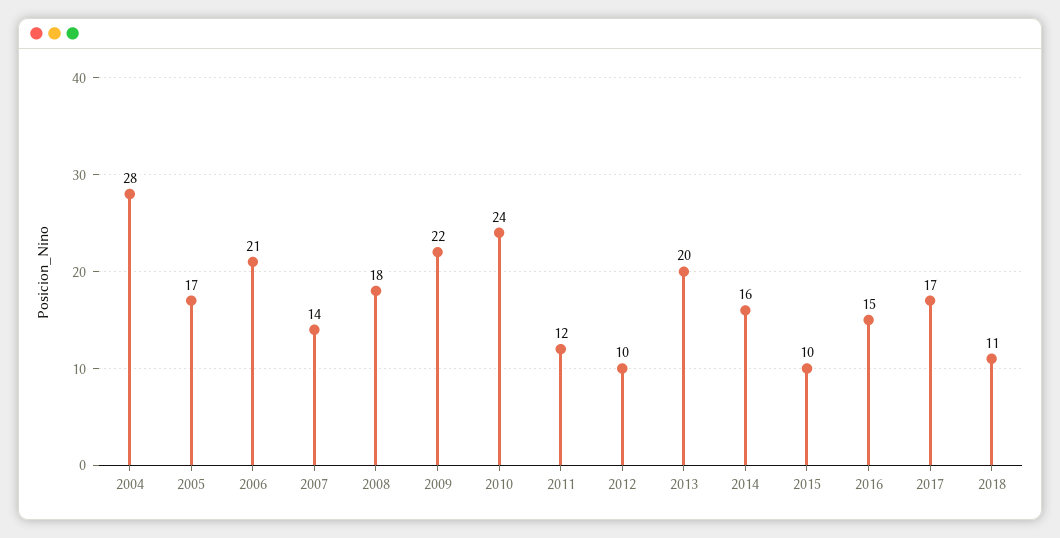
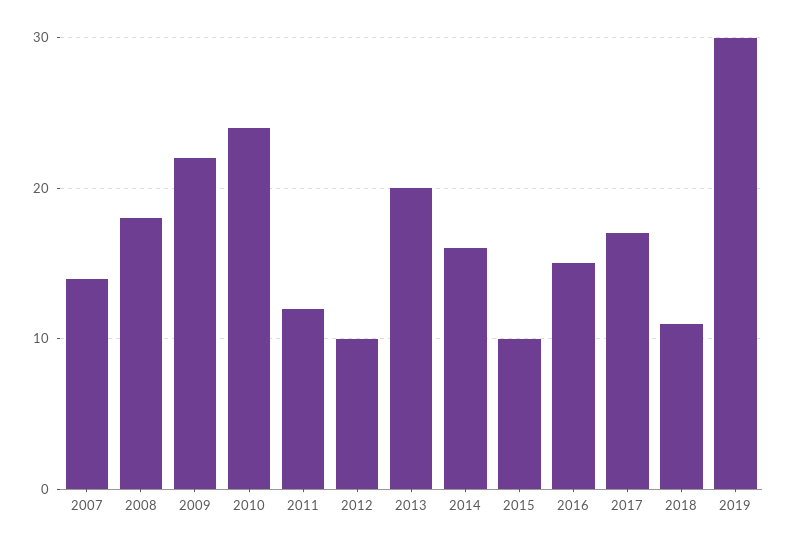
2004: 28 -> none
2005: 17 -> none
2006: 21 -> none
2019: none -> 30

